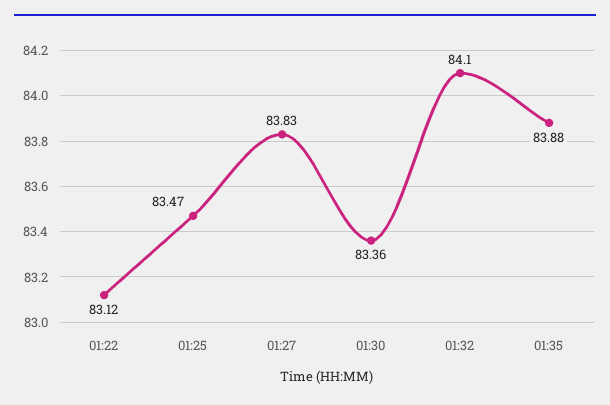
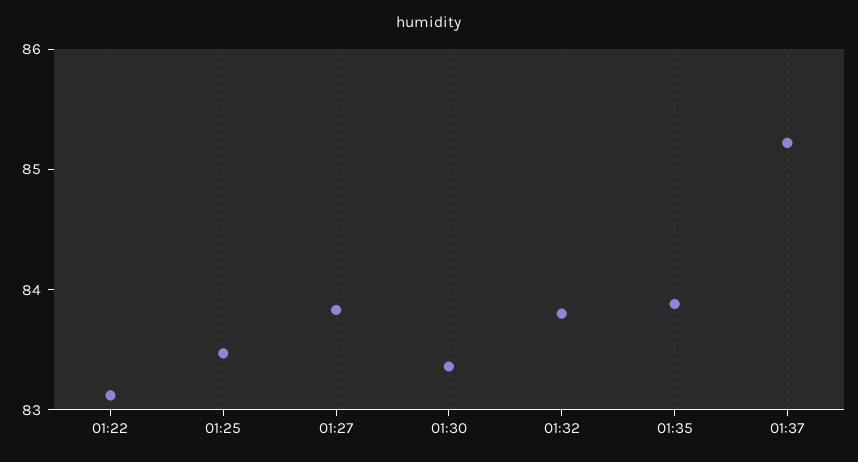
01:32: 84.1 -> 83.8
01:37: none -> 85.2

